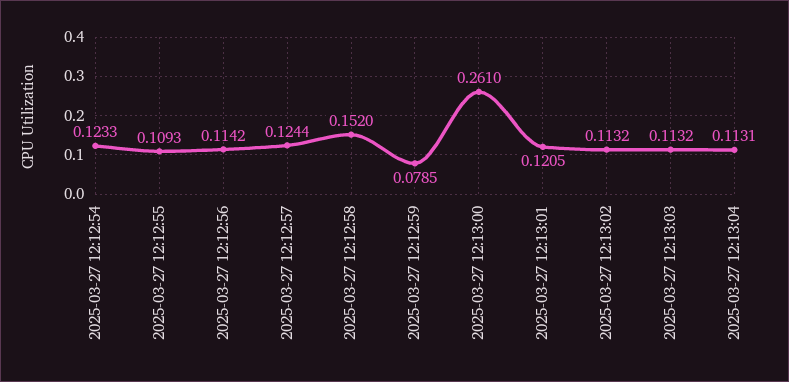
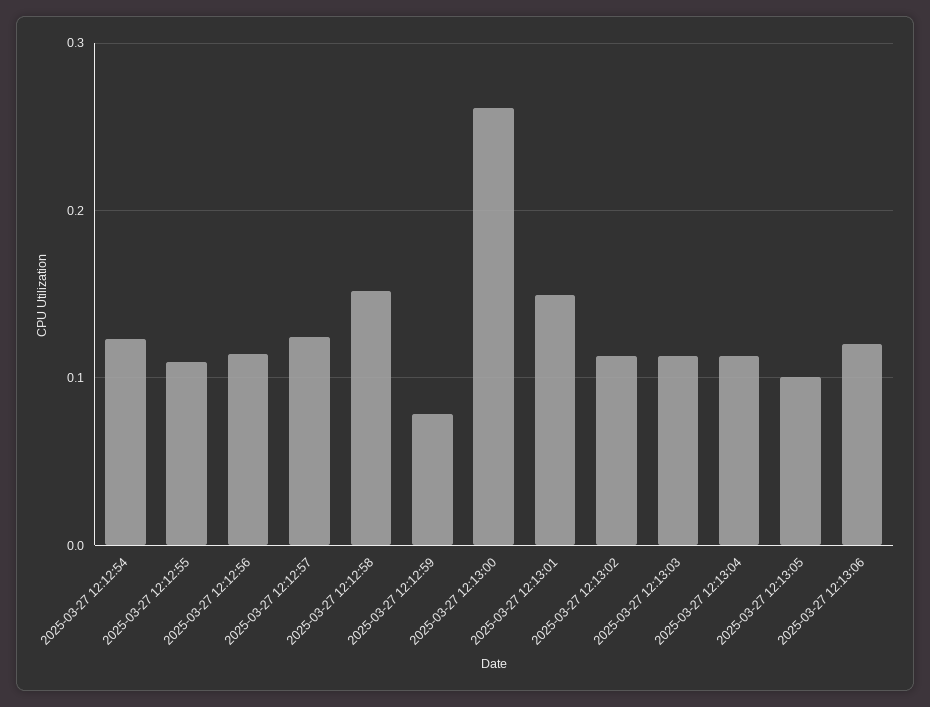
2025-03-27 12:13:01: 0.1205 -> 0.15
2025-03-27 12:13:05: none -> 0.1
2025-03-27 12:13:06: none -> 0.12

